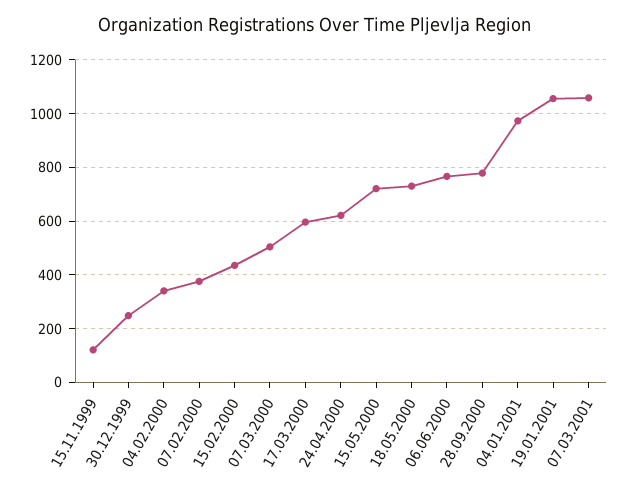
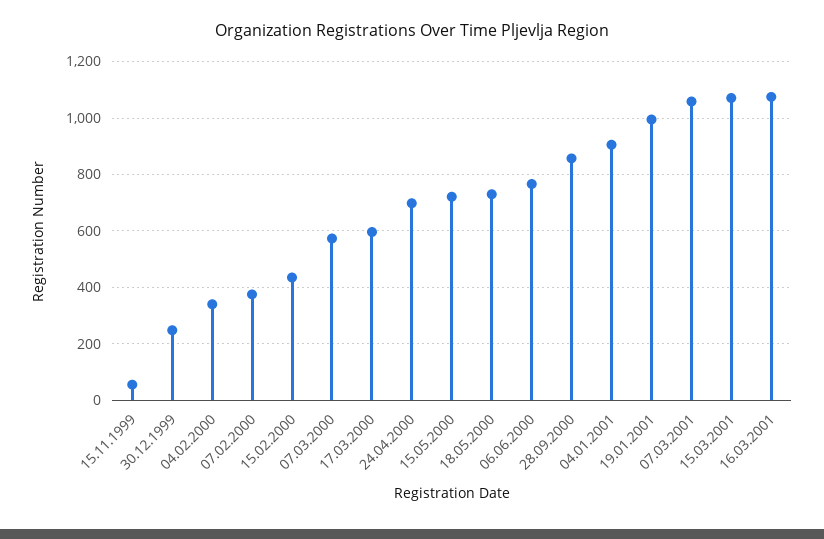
15.11.1999: 125 -> 50
07.03.2000: 500 -> 575
24.04.2000: 625 -> 700
28.09.2000: 775 -> 850
04.01.2001: 975 -> 900
19.01.2001: 1050 -> 1000
15.03.2001: none -> 1075
16.03.2001: none -> 1075

